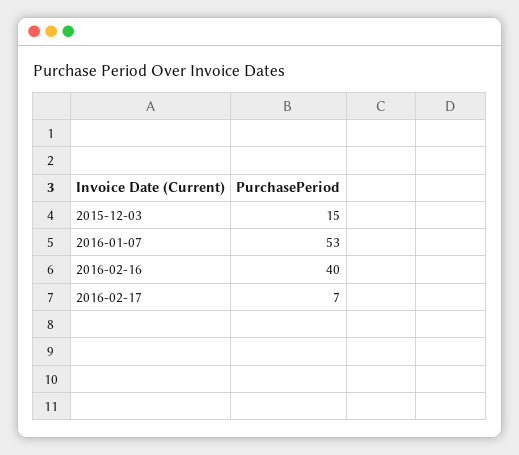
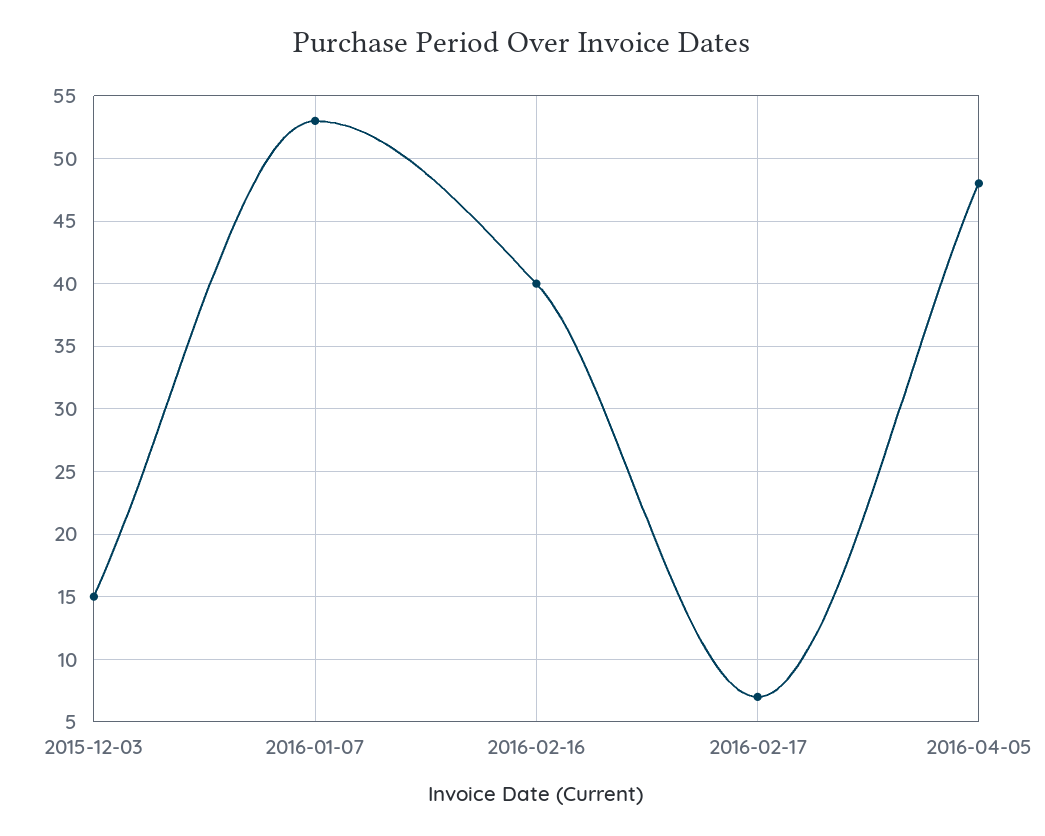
2016-04-05: none -> 48

